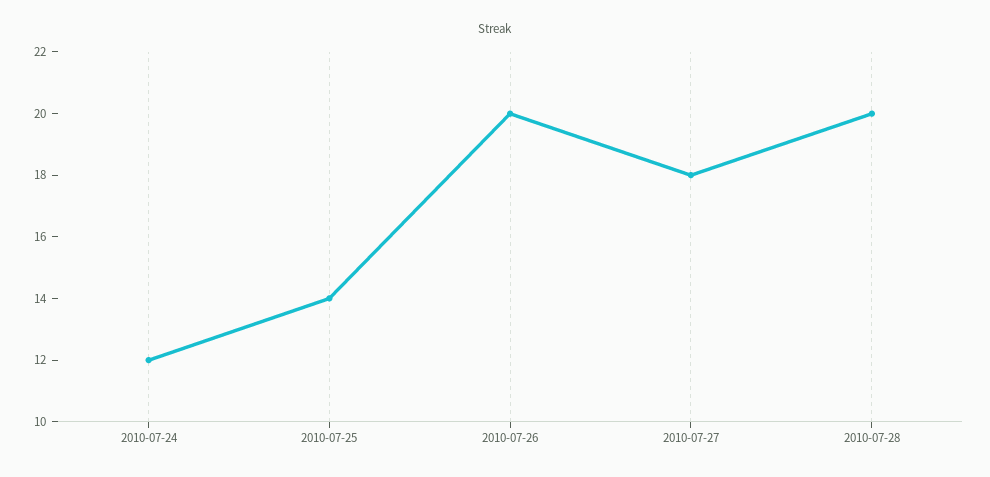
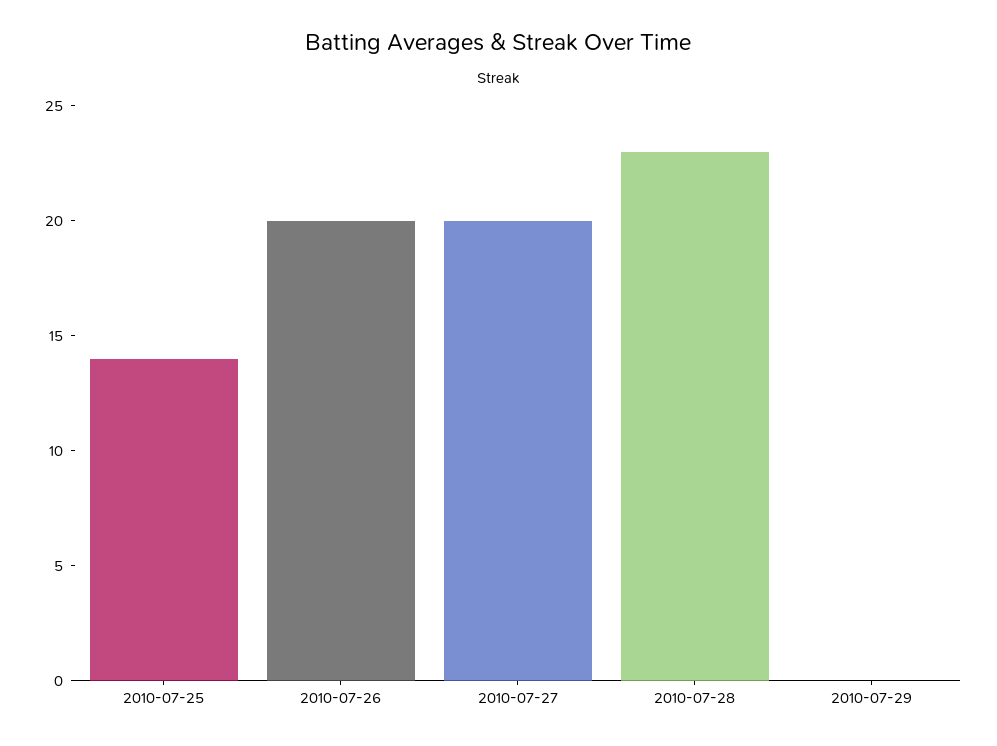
2010-07-24: 12 -> none
2010-07-27: 18 -> 20
2010-07-28: 20 -> 23
2010-07-29: none -> 0

